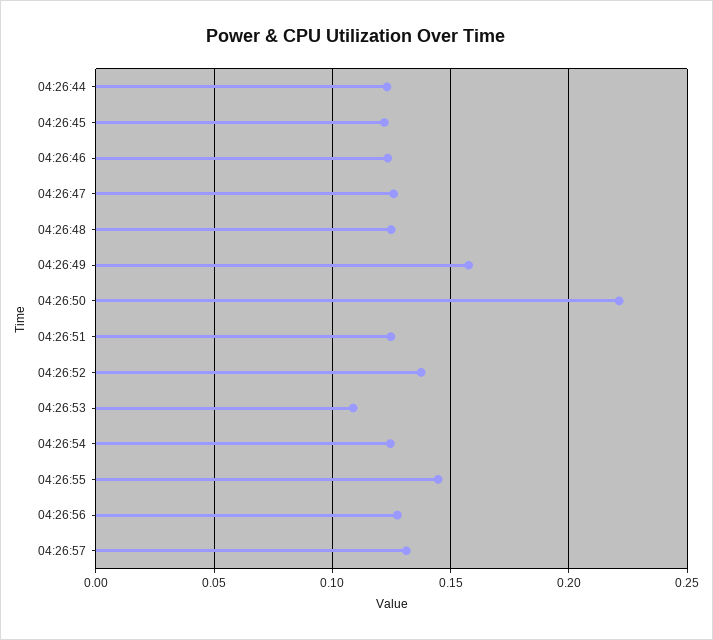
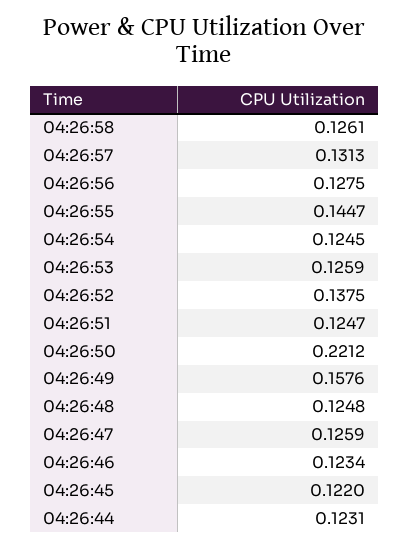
04:26:53: 0.11 -> 0.1259
04:26:58: none -> 0.1261

